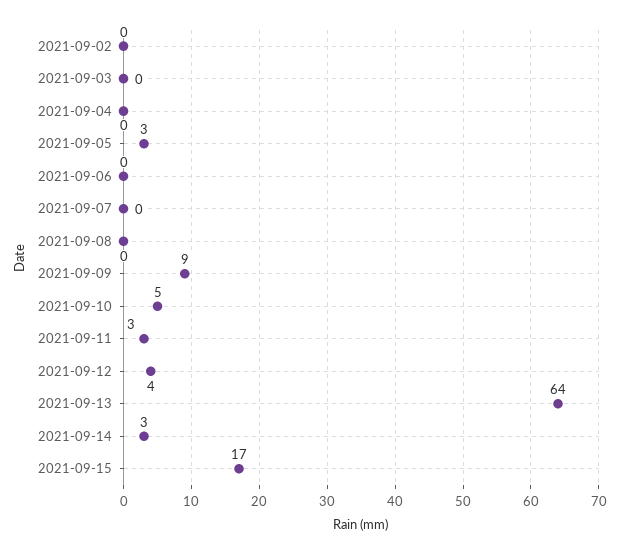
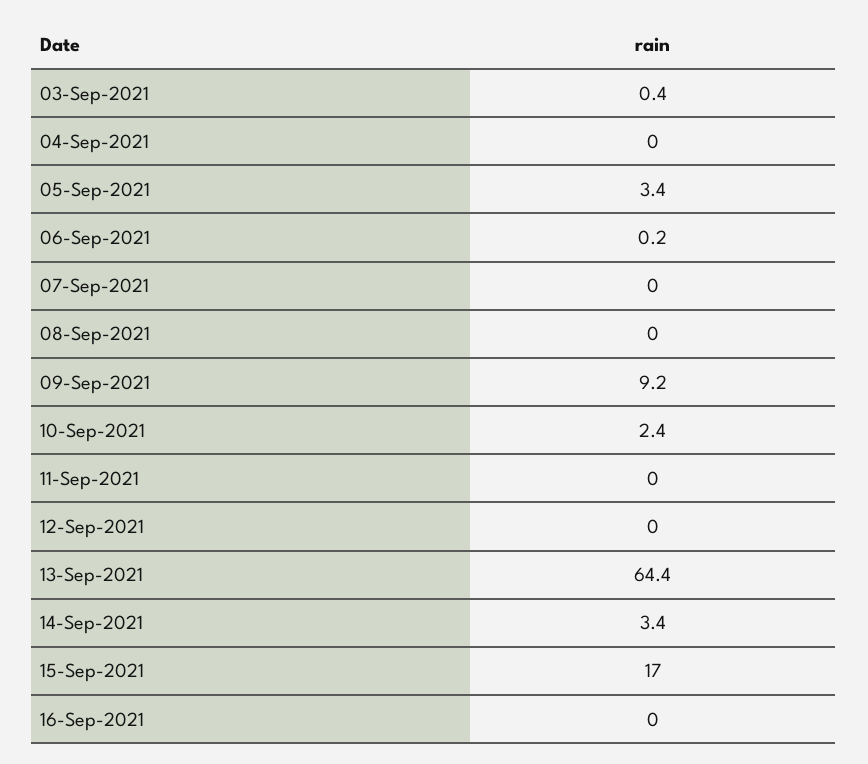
2021-09-02: 0 -> none
2021-09-10: 5 -> 2.4
2021-09-11: 3 -> 0
2021-09-12: 4 -> 0
16-Sep-2021: none -> 0

